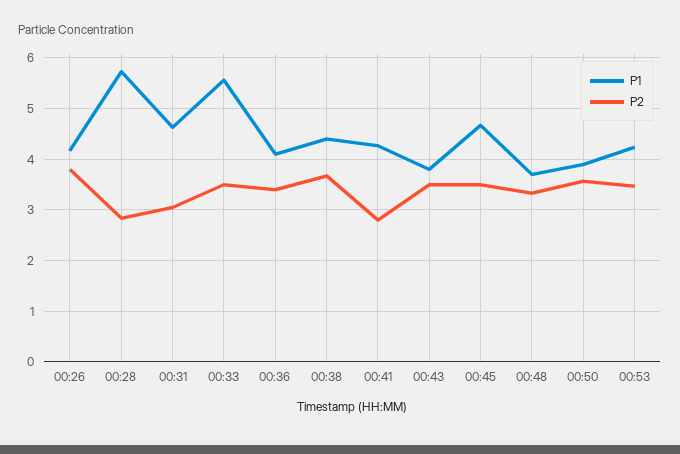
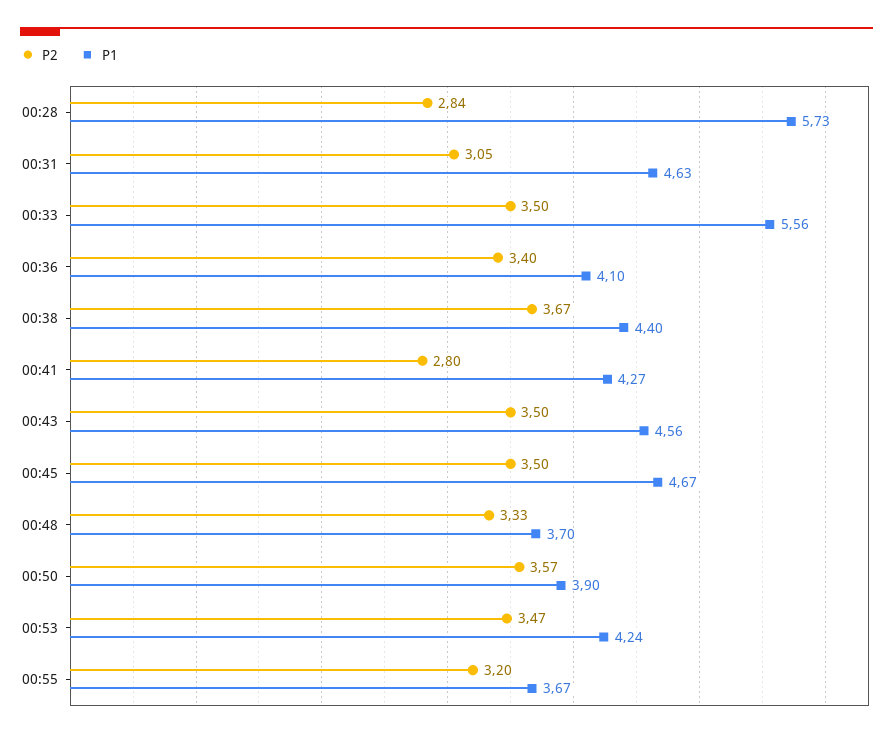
P1, 00:26: 4.2 -> none
P2, 00:26: 3.8 -> none
P1, 00:43: 3.8 -> 4.56
P2, 00:55: none -> 3.2
P1, 00:55: none -> 3.67

